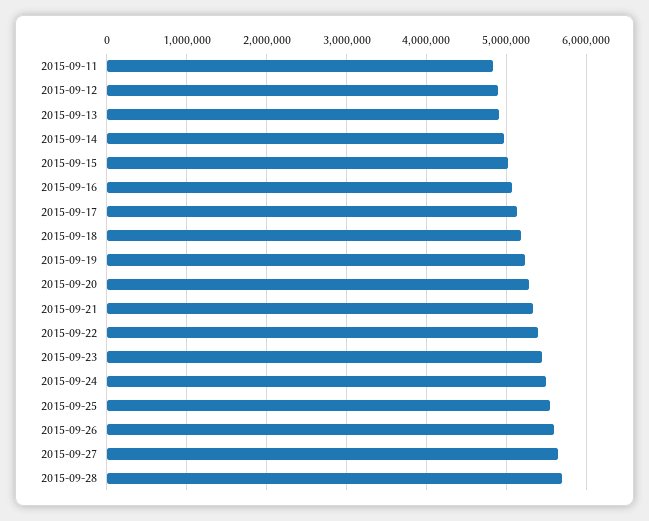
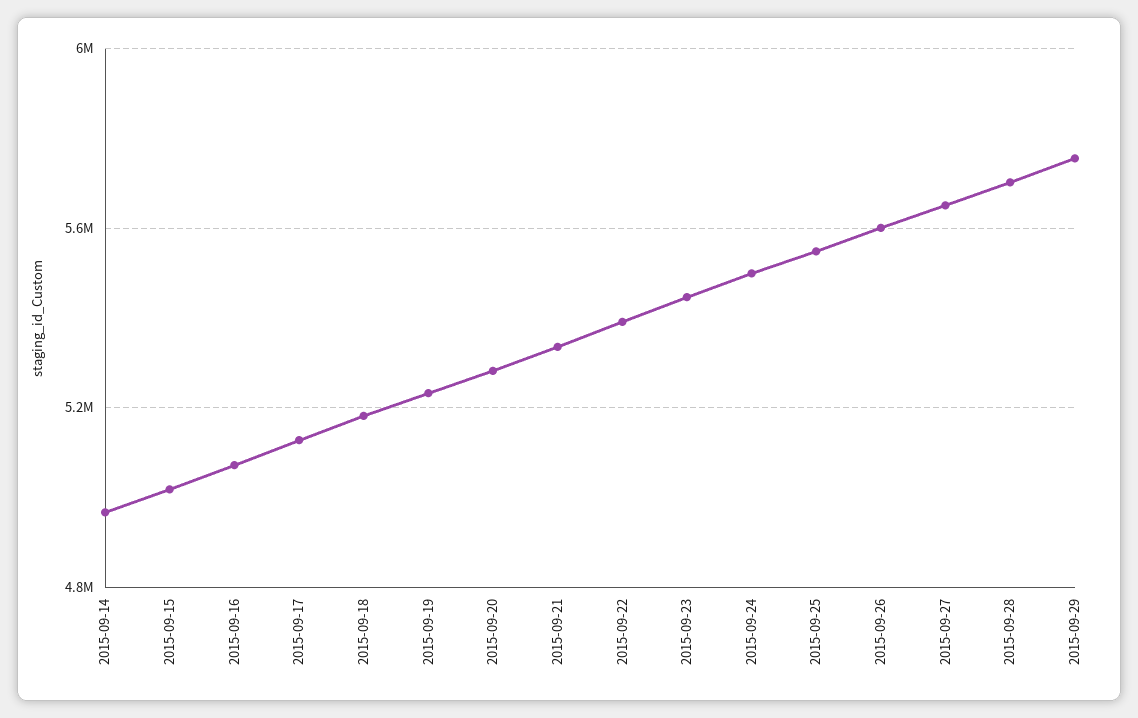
2015-09-11: 4800000 -> none
2015-09-12: 4900000 -> none
2015-09-13: 4900000 -> none
2015-09-29: none -> 5750000

